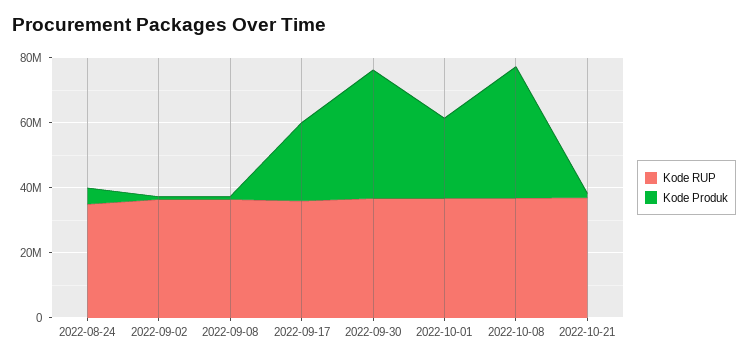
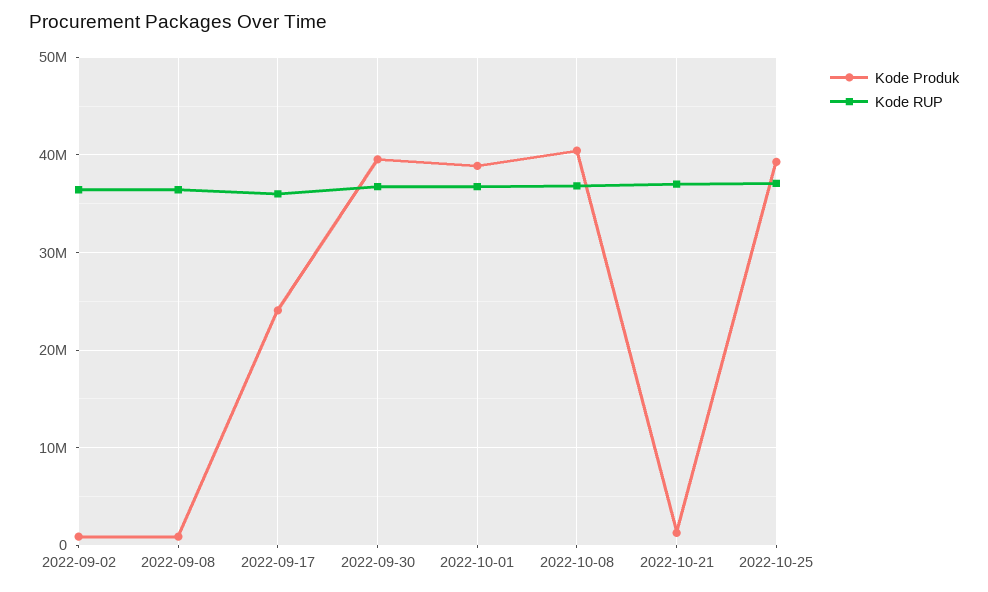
Kode RUP, 2022-08-24: 35000000 -> none
Kode Produk, 2022-08-24: 5000000 -> none
Kode Produk, 2022-10-01: 25000000 -> 39000000
Kode Produk, 2022-10-25: none -> 39000000
Kode RUP, 2022-10-25: none -> 37000000

